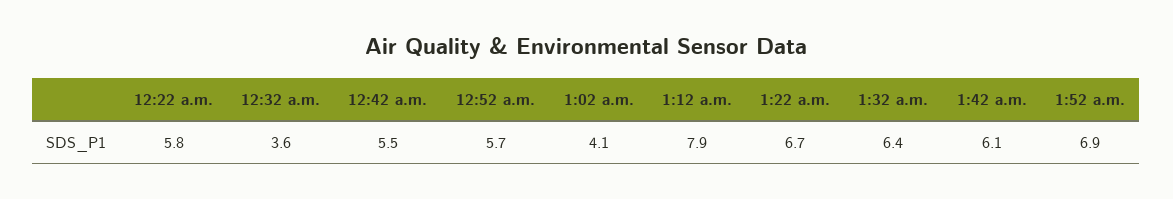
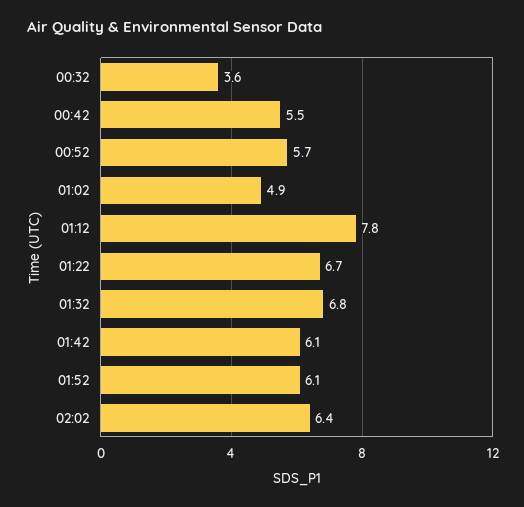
12:22 a.m.: 5.8 -> none
1:02 a.m.: 4.1 -> 4.9
1:12 a.m.: 7.9 -> 7.8
1:32 a.m.: 6.4 -> 6.8
1:52 a.m.: 6.9 -> 6.1
02:02: none -> 6.4

